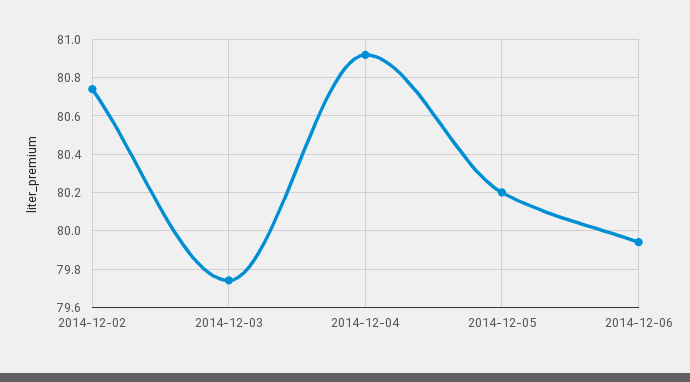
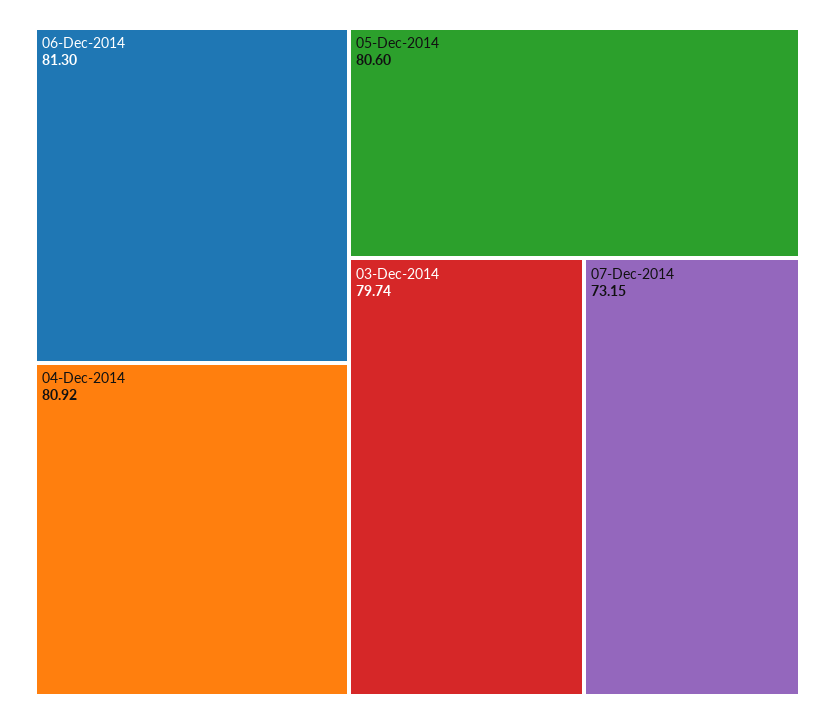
2014-12-02: 80.75 -> none
2014-12-05: 80.2 -> 80.6
2014-12-06: 79.95 -> 81.3
07-Dec-2014: none -> 73.15

